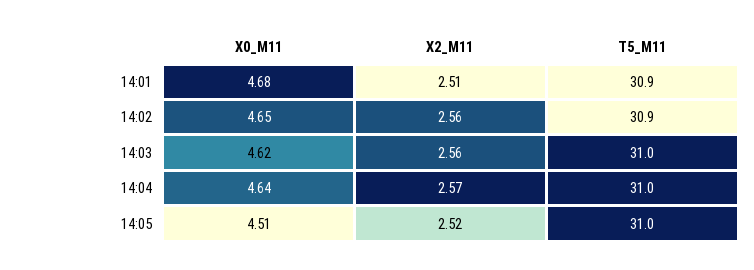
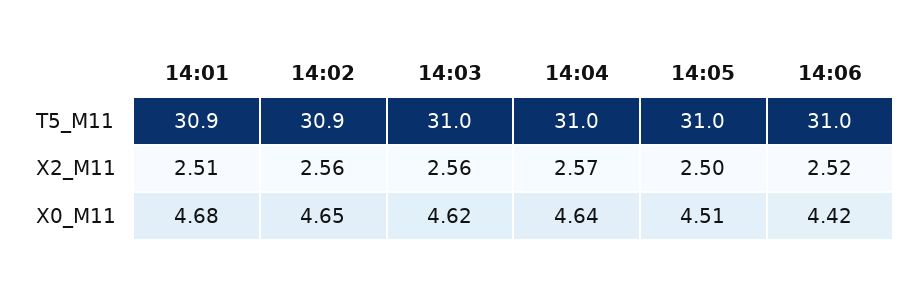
X2_M11, 14:05: 2.52 -> 2.5
T5_M11, 14:06: none -> 31
X2_M11, 14:06: none -> 2.52
X0_M11, 14:06: none -> 4.42

